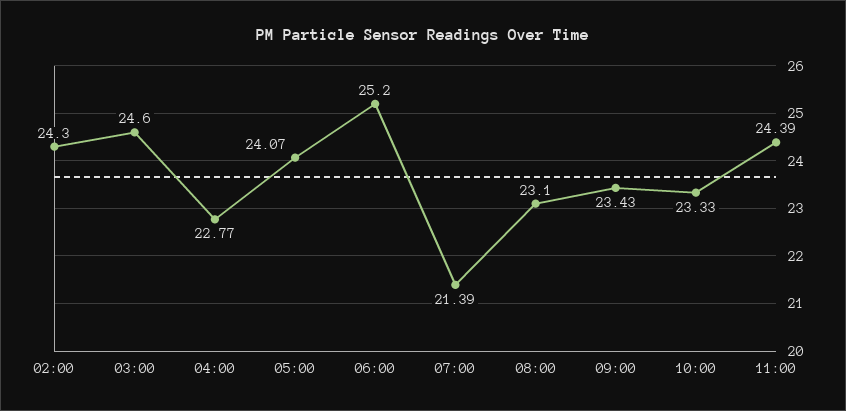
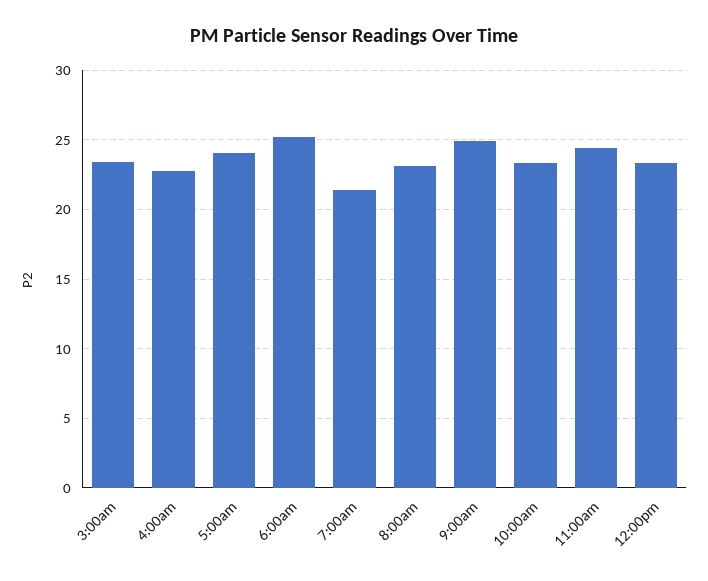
02:00: 24.3 -> none
03:00: 24.6 -> 23.5
09:00: 23.43 -> 25
12:00pm: none -> 23.5

